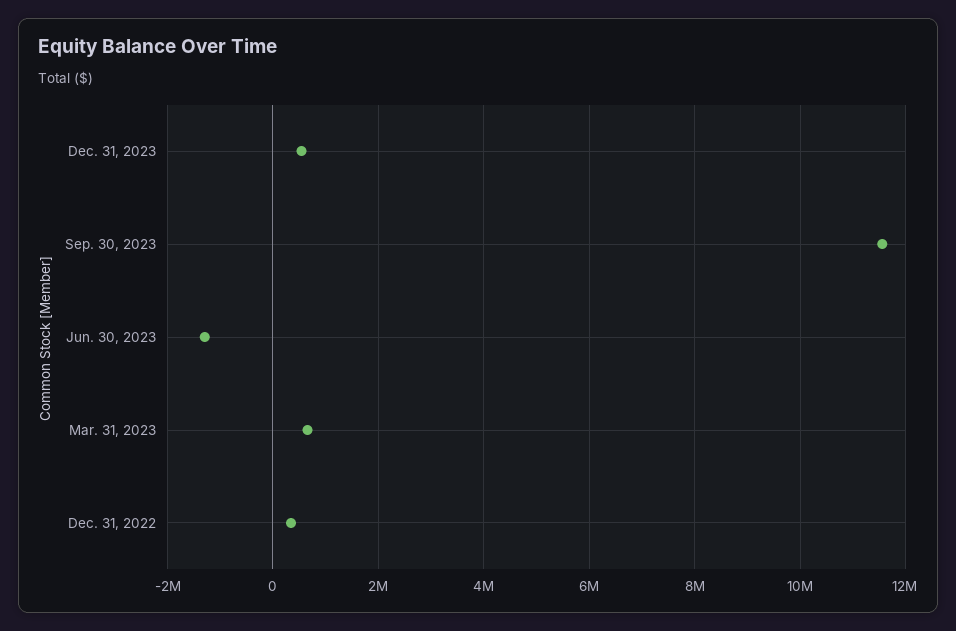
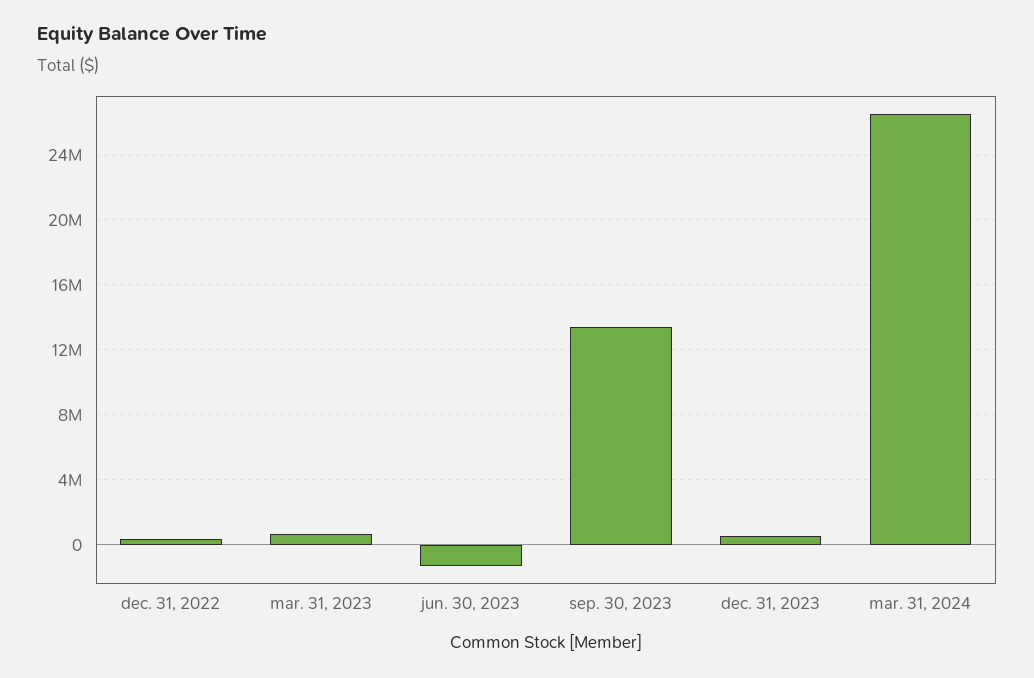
Sep. 30, 2023: 11600000 -> 13500000
mar. 31, 2024: none -> 26500000

